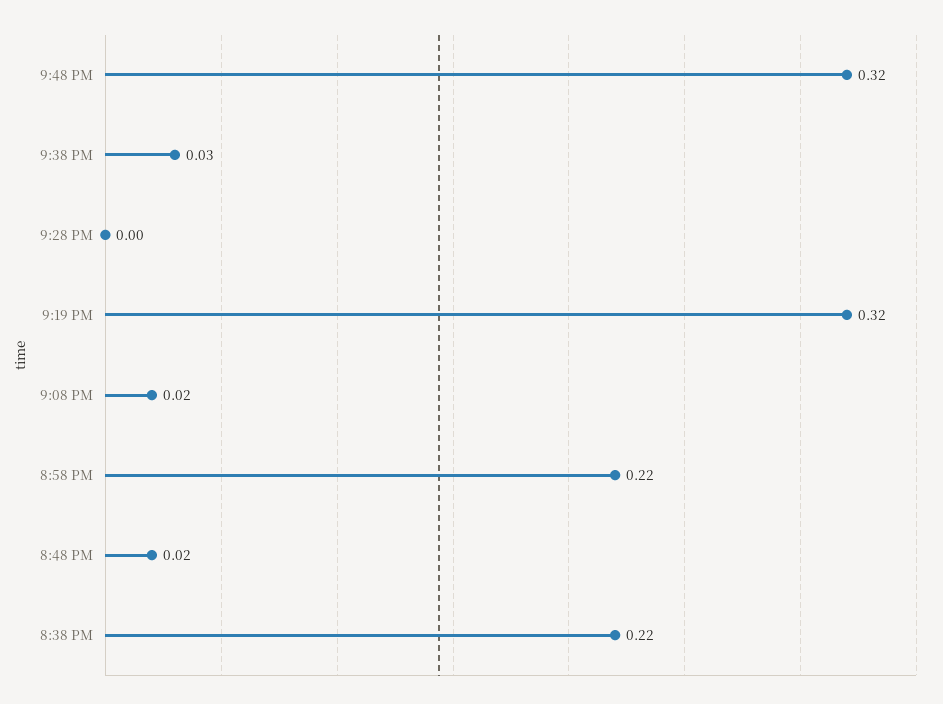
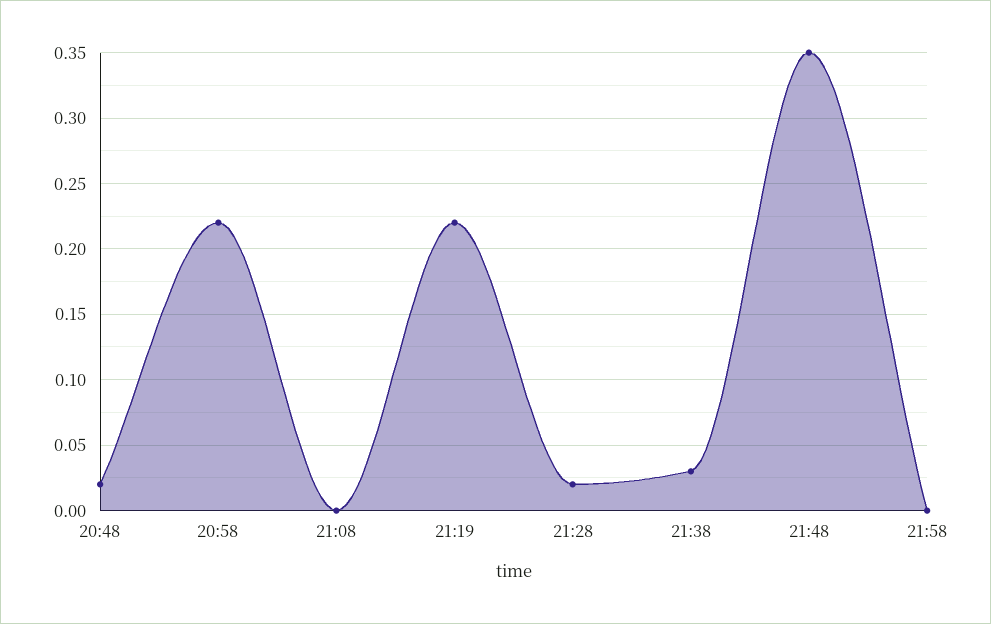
9:48 PM: 0.32 -> 0.35
9:28 PM: 0 -> 0.02
9:19 PM: 0.32 -> 0.22
9:08 PM: 0.02 -> 0
8:38 PM: 0.22 -> none
21:58: none -> 0

